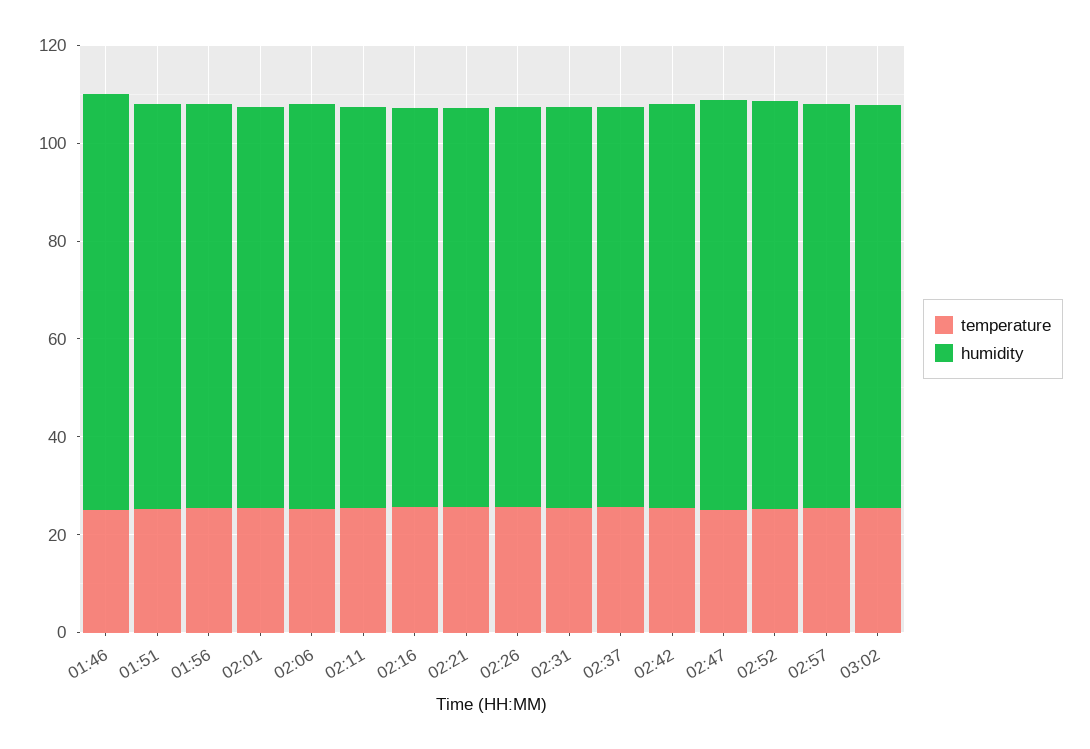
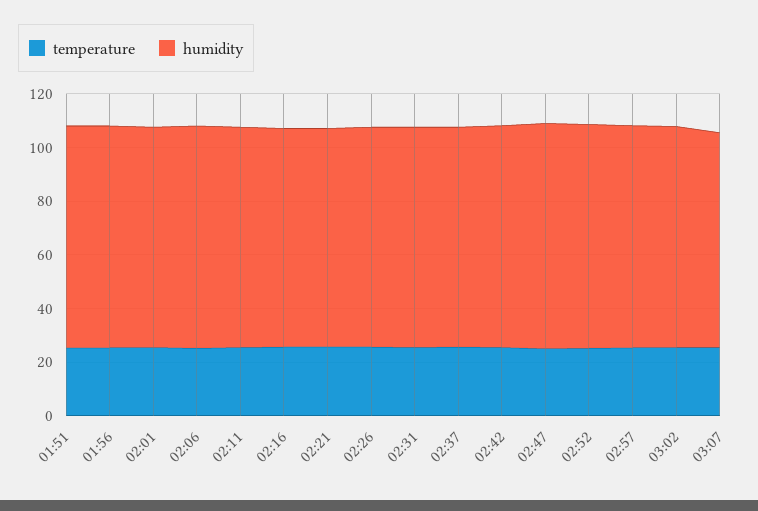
temperature, 01:46: 25 -> none
humidity, 01:46: 85 -> none
temperature, 03:07: none -> 25
humidity, 03:07: none -> 80

